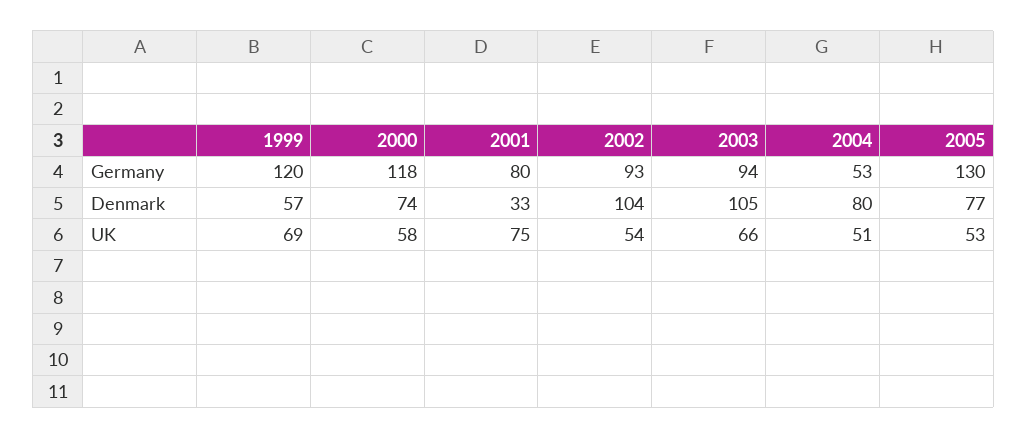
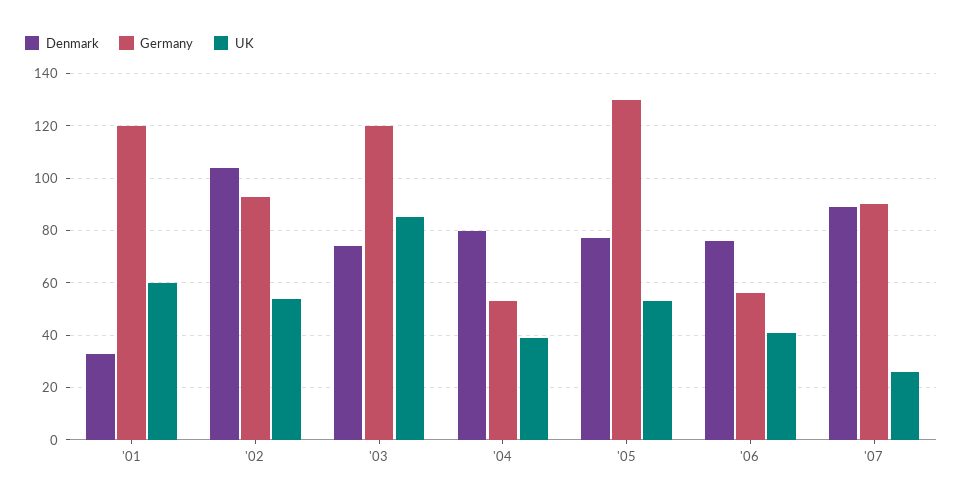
Germany, 1999: 120 -> none
Germany, 2000: 118 -> none
Germany, 2001: 80 -> 120
Germany, 2003: 94 -> 120
Denmark, 1999: 57 -> none
Denmark, 2000: 74 -> none
Denmark, 2003: 105 -> 75
UK, 1999: 69 -> none
UK, 2000: 58 -> none
UK, 2001: 75 -> 60
UK, 2003: 66 -> 85
UK, 2004: 51 -> 40
Denmark, '06: none -> 75
Germany, '06: none -> 55
UK, '06: none -> 40
Denmark, '07: none -> 90
Germany, '07: none -> 90
UK, '07: none -> 25

